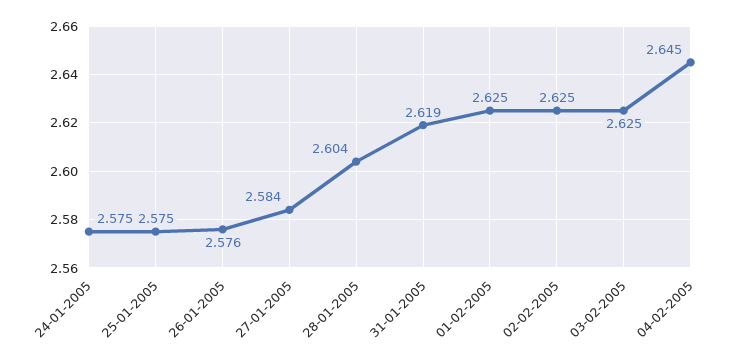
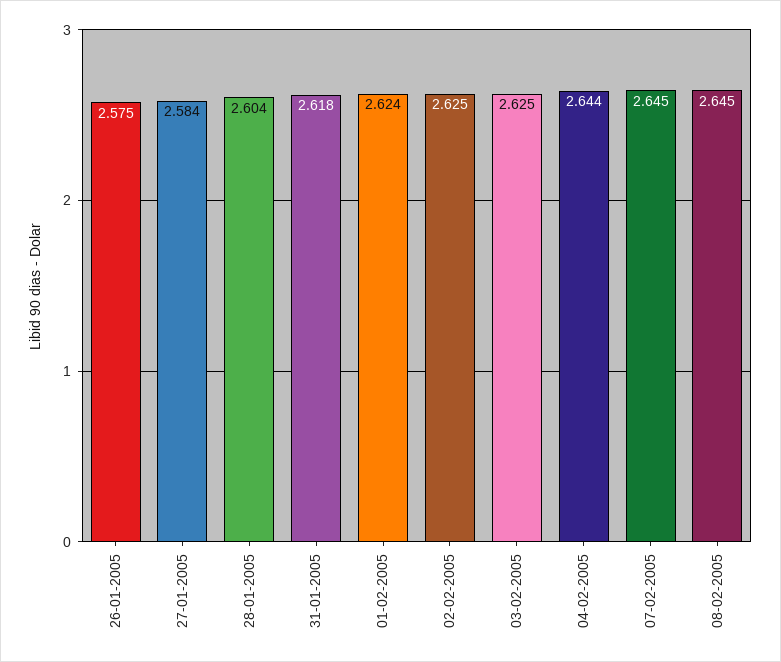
24-01-2005: 2.575 -> none
25-01-2005: 2.575 -> none
26-01-2005: 2.576 -> 2.575
31-01-2005: 2.619 -> 2.618
01-02-2005: 2.625 -> 2.624
04-02-2005: 2.645 -> 2.644
07-02-2005: none -> 2.645
08-02-2005: none -> 2.645

